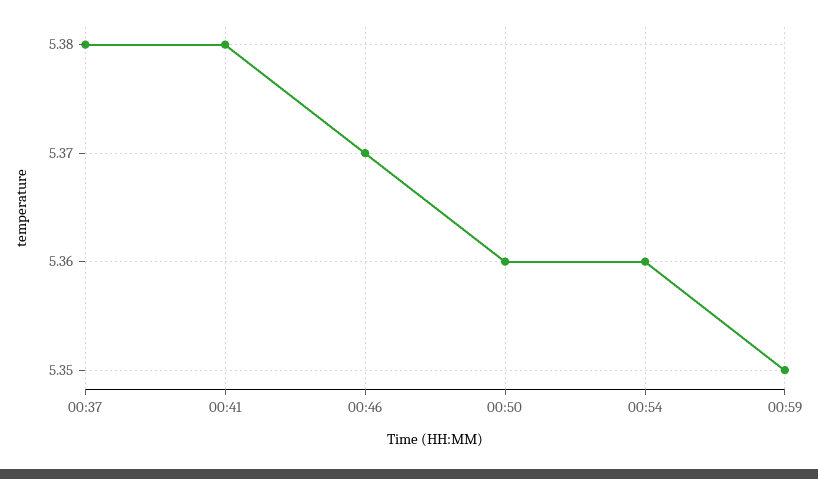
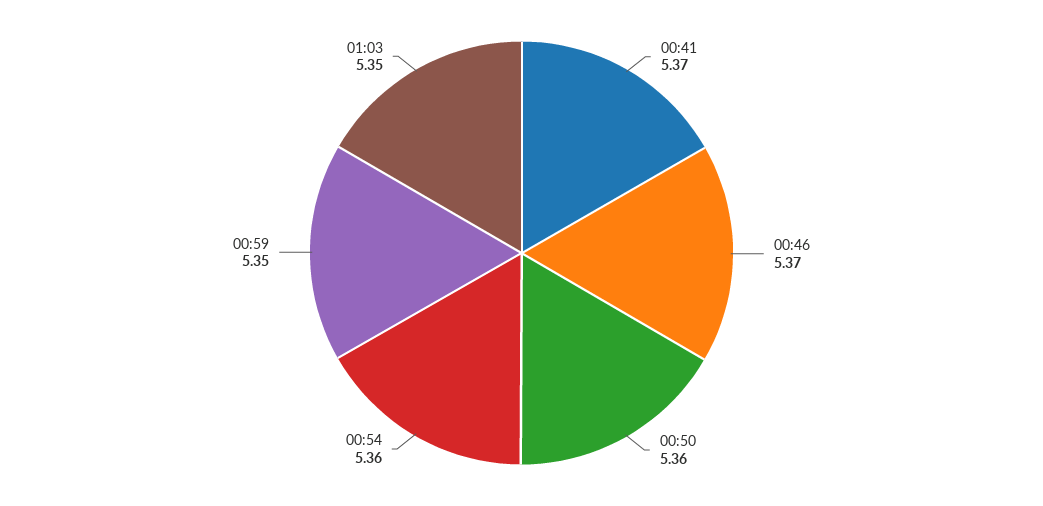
00:37: 5.38 -> none
00:41: 5.38 -> 5.37
01:03: none -> 5.35

